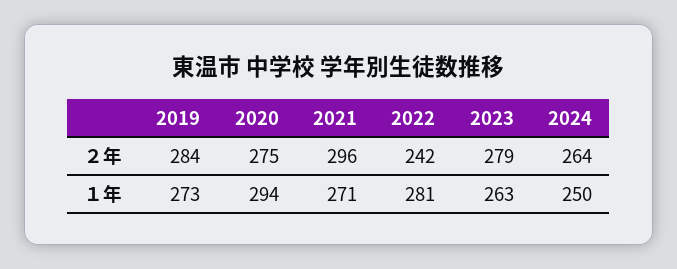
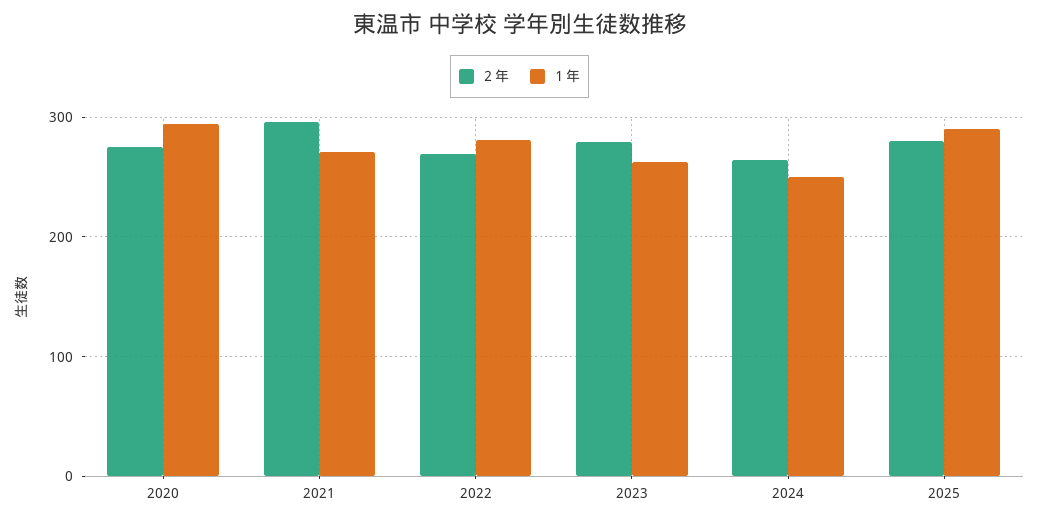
２年, 2019: 284 -> none
２年, 2022: 242 -> 270
１年, 2019: 273 -> none
２年, 2025: none -> 280
１年, 2025: none -> 290

